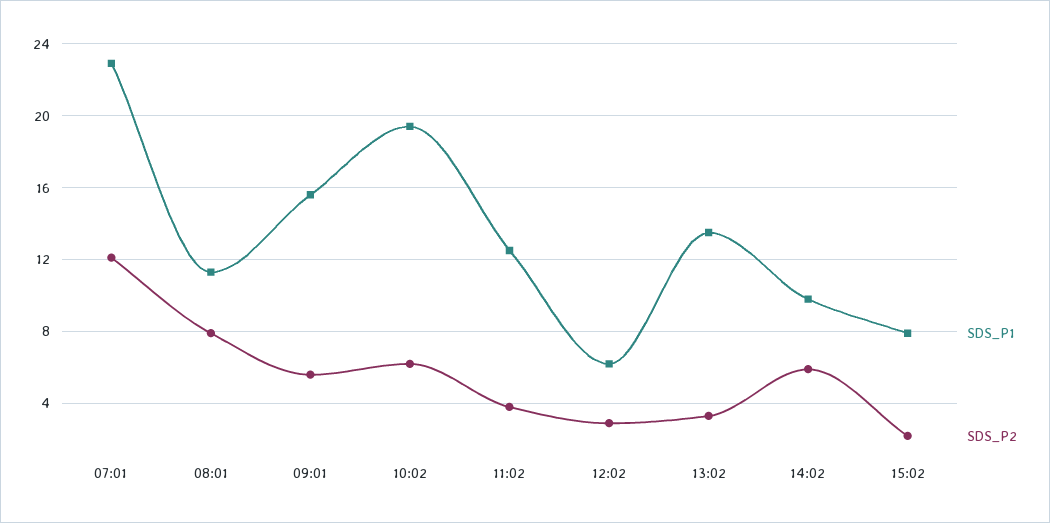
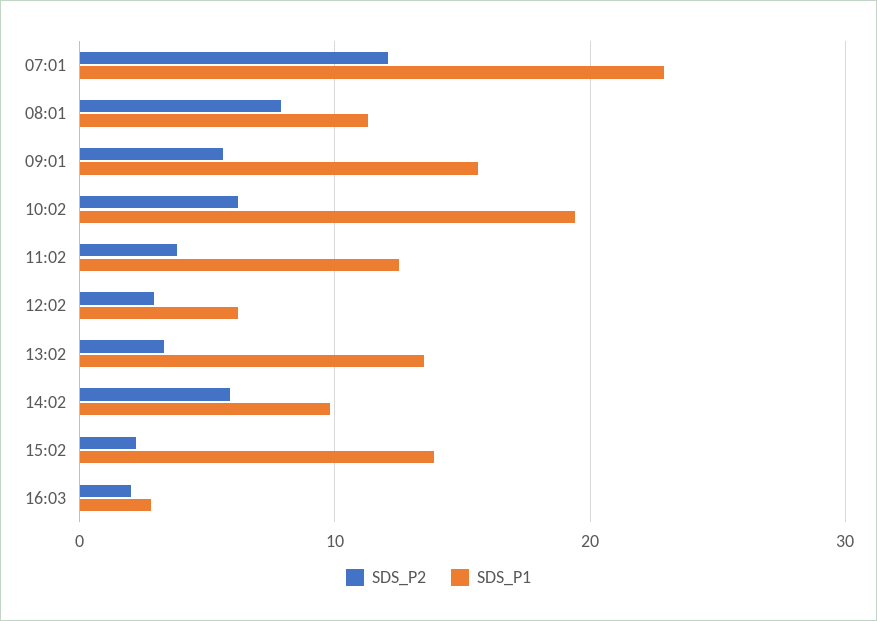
SDS_P1, 15:02: 8 -> 14
SDS_P2, 16:03: none -> 2
SDS_P1, 16:03: none -> 3

